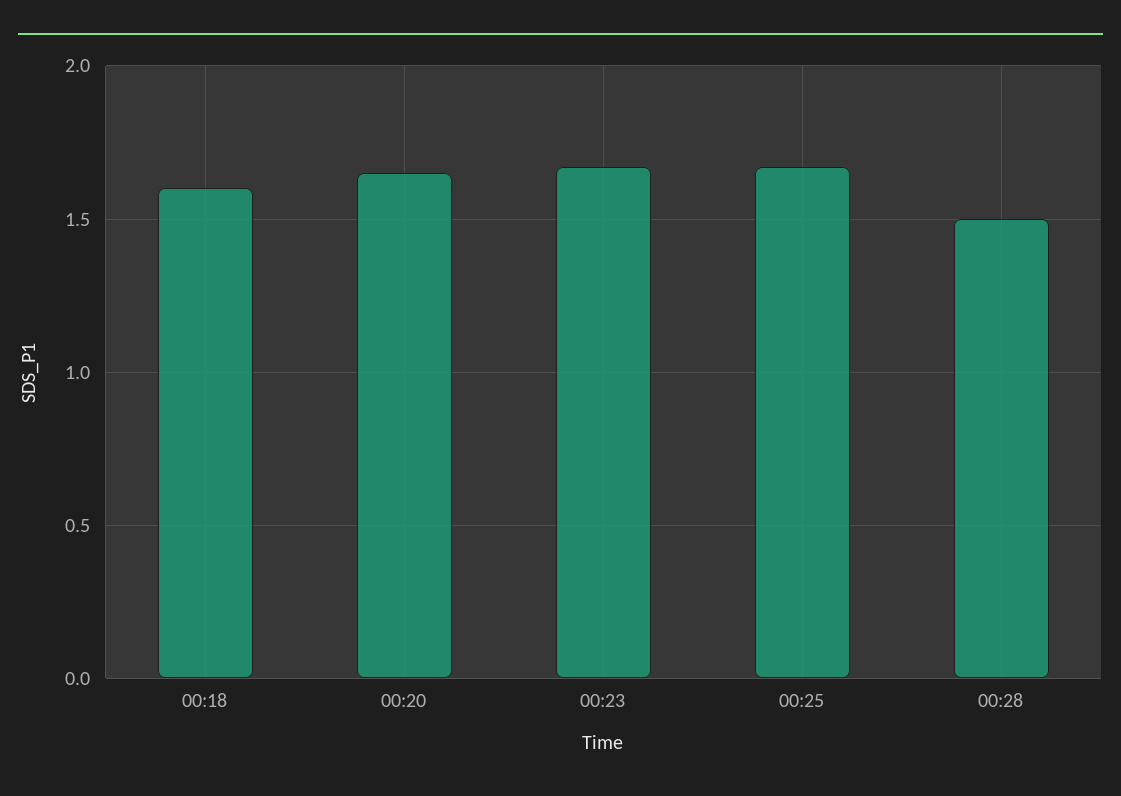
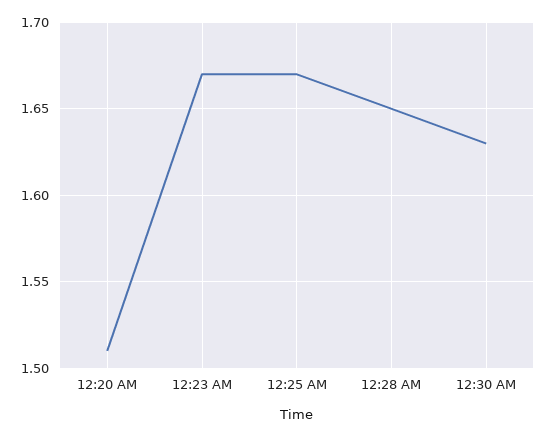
00:18: 1.6 -> none
00:20: 1.65 -> 1.51
00:28: 1.5 -> 1.65
12:30 AM: none -> 1.63

